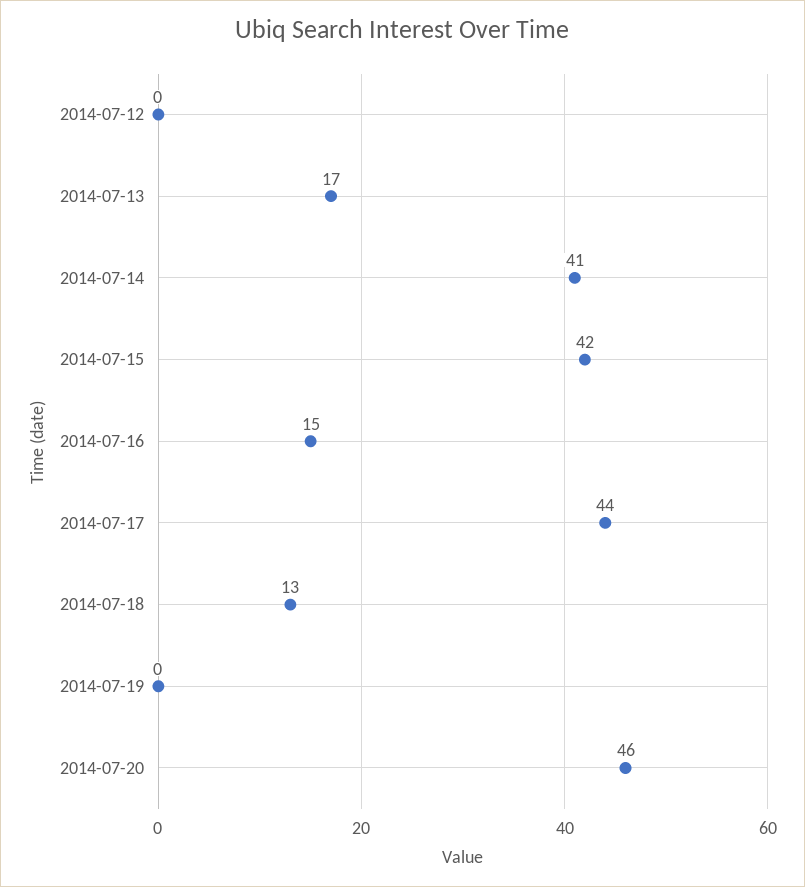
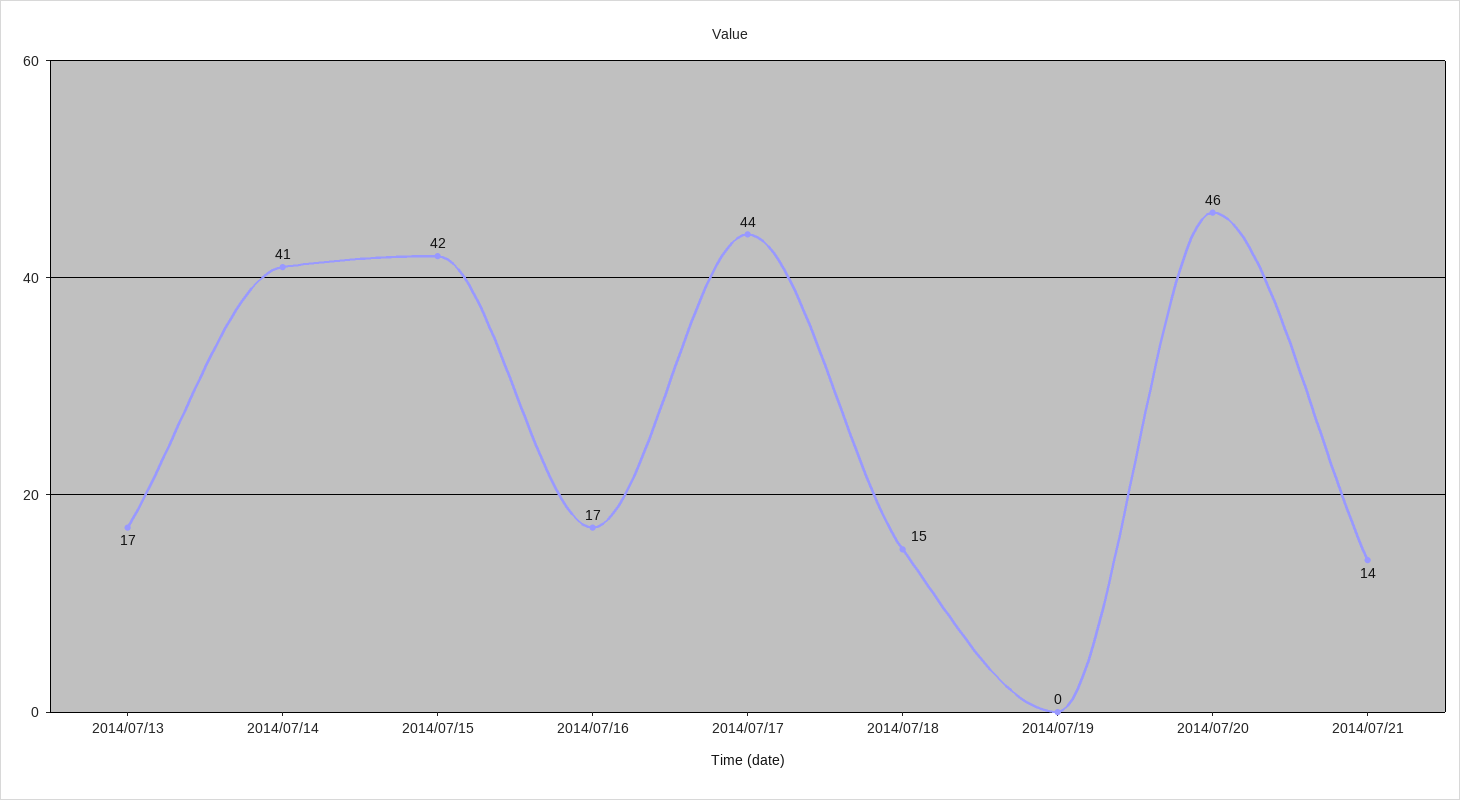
2014-07-12: 0 -> none
2014-07-16: 15 -> 17
2014-07-18: 13 -> 15
2014/07/21: none -> 14

